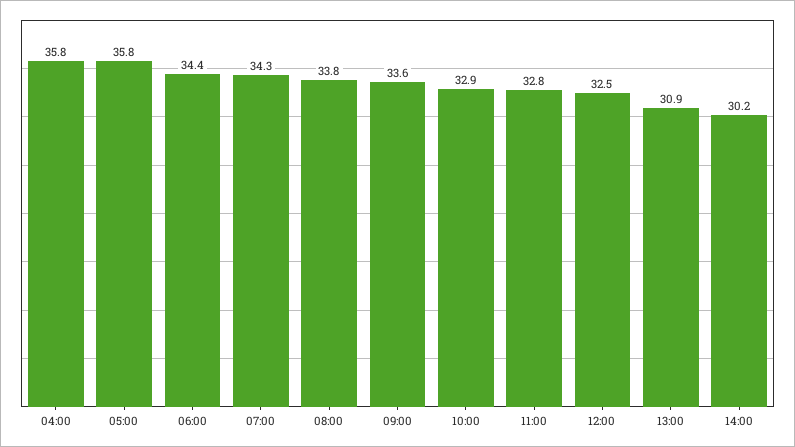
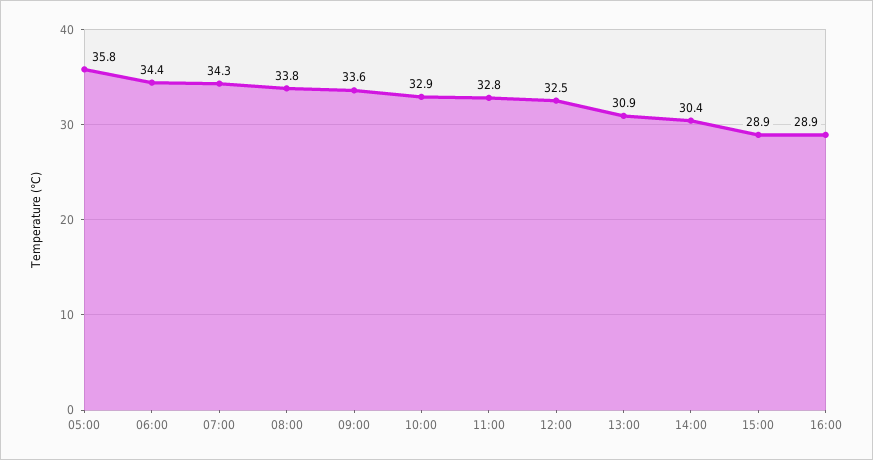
04:00: 35.8 -> none
14:00: 30.2 -> 30.4
15:00: none -> 28.9
16:00: none -> 28.9

